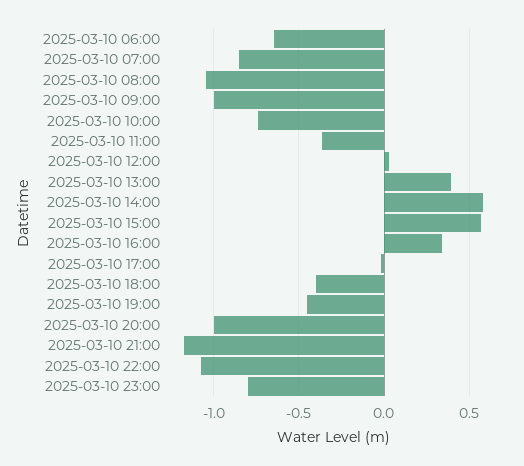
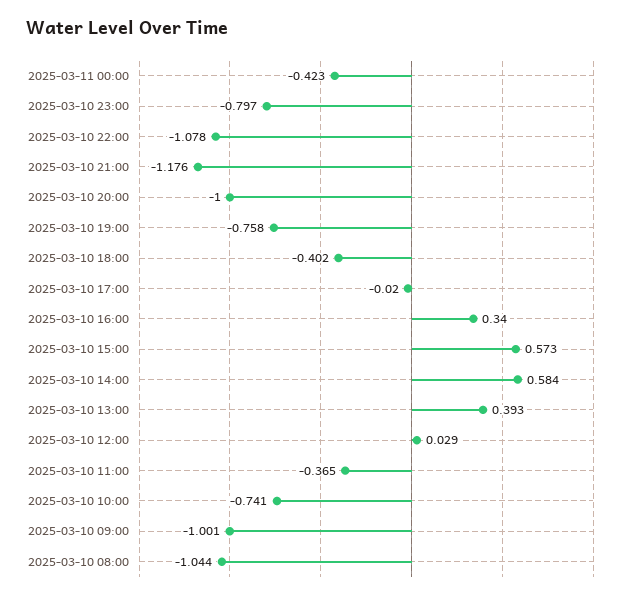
2025-03-10 06:00: -0.65 -> none
2025-03-10 07:00: -0.85 -> none
2025-03-10 19:00: -0.45 -> -0.758
2025-03-11 00:00: none -> -0.423

